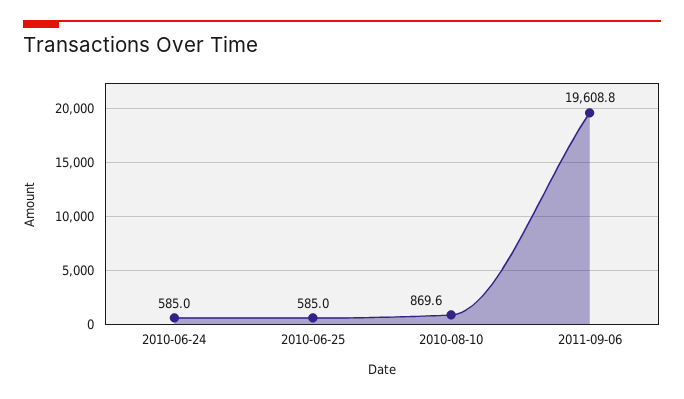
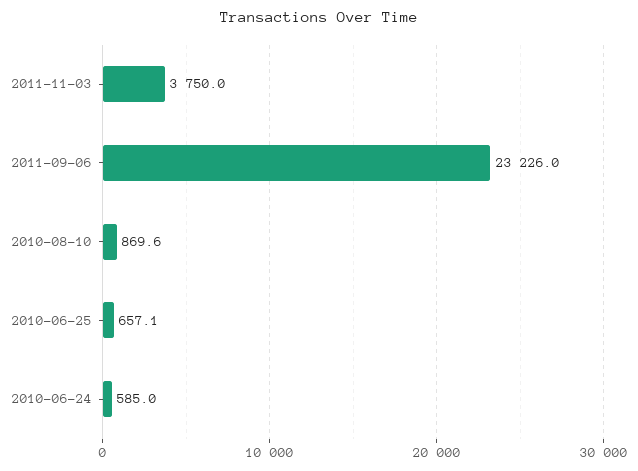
2010-06-25: 585 -> 657.1
2011-09-06: 19608.8 -> 23226
2011-11-03: none -> 3750

